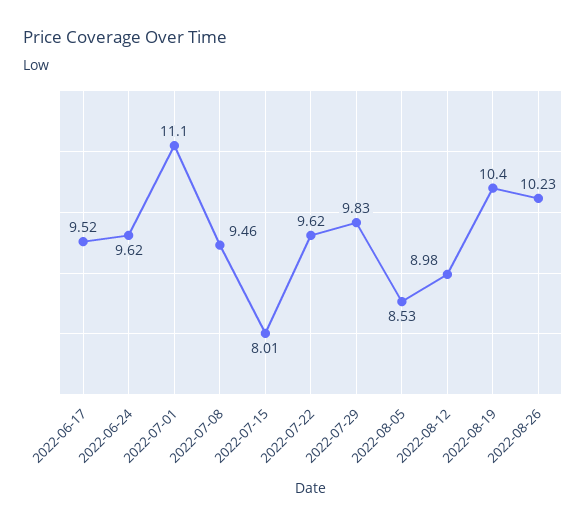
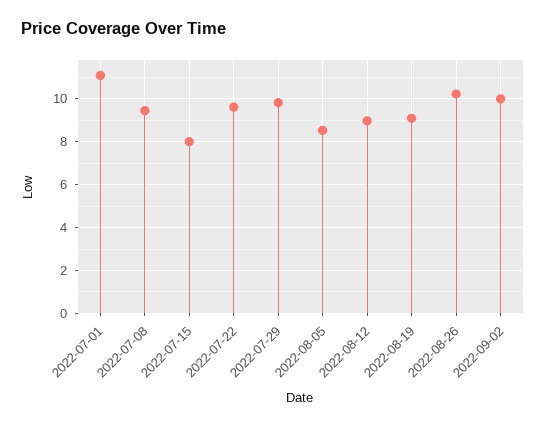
2022-06-17: 9.52 -> none
2022-06-24: 9.62 -> none
2022-08-19: 10.4 -> 9
2022-09-02: none -> 10

